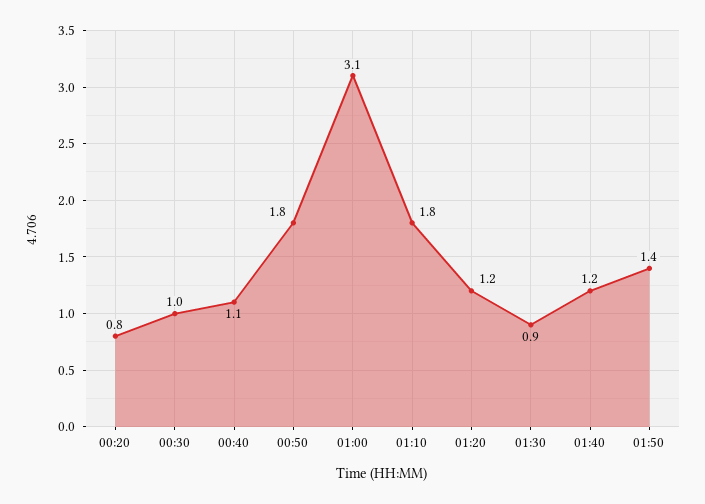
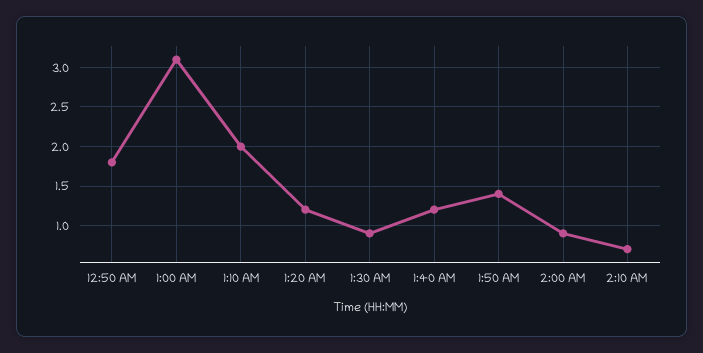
00:20: 0.8 -> none
00:30: 1 -> none
00:40: 1.1 -> none
01:10: 1.8 -> 2
2:00 AM: none -> 0.9
2:10 AM: none -> 0.7

